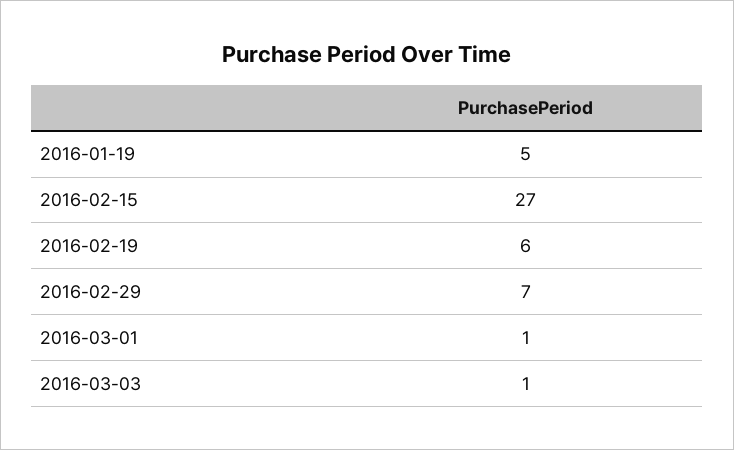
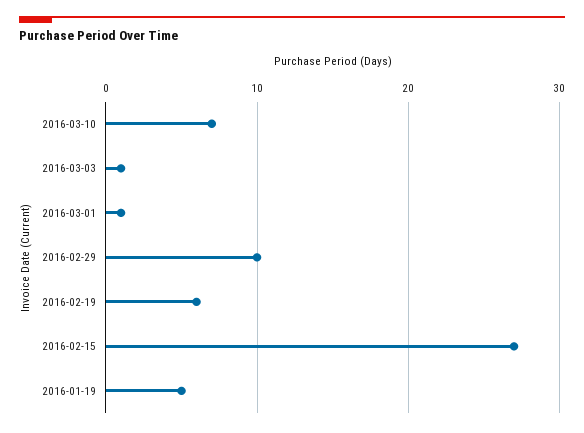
2016-02-29: 7 -> 10
2016-03-10: none -> 7

